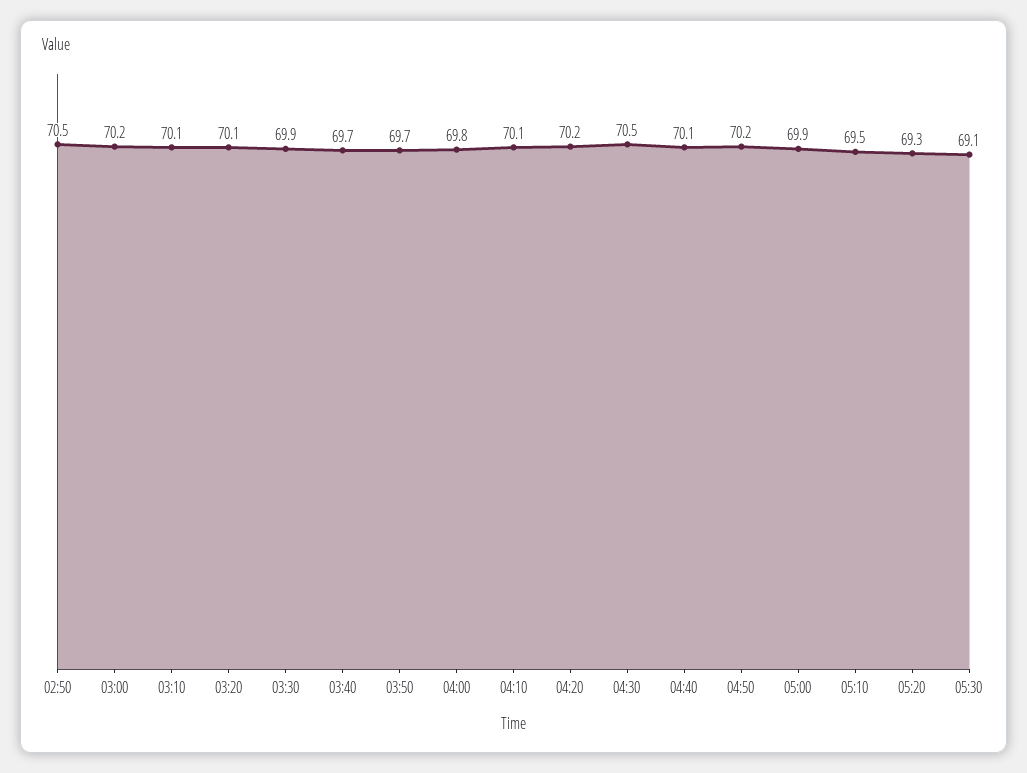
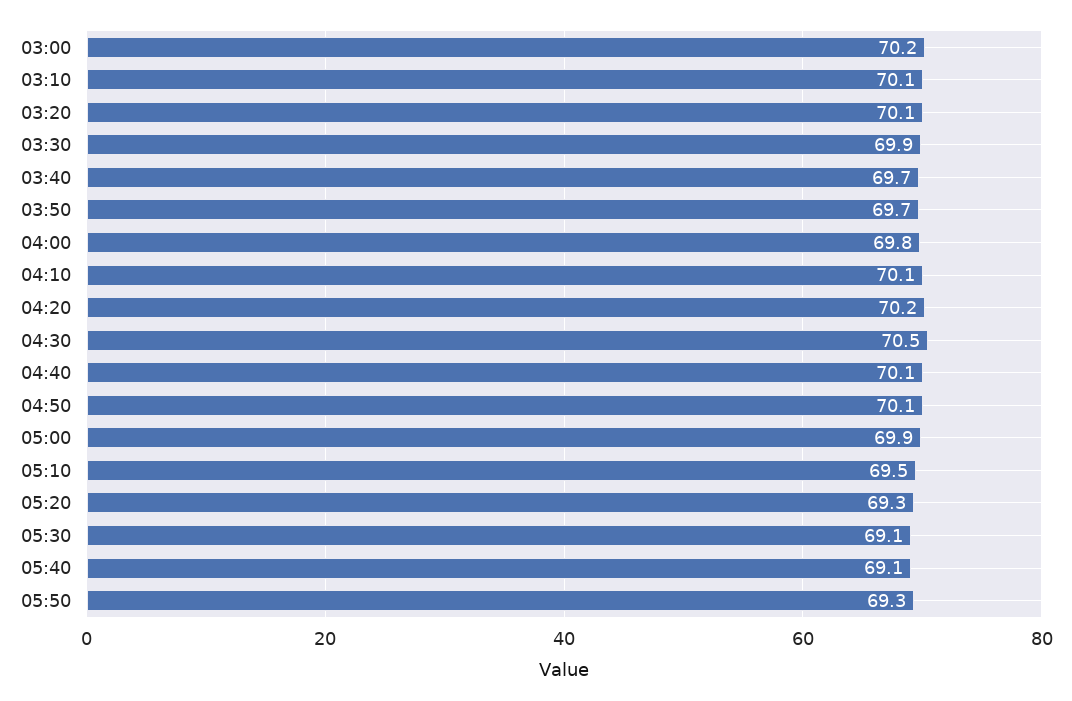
02:50: 70.5 -> none
04:50: 70.2 -> 70.1
05:40: none -> 69.1
05:50: none -> 69.3

